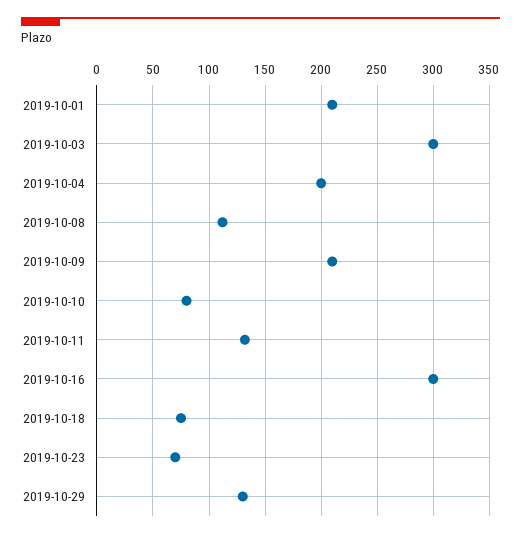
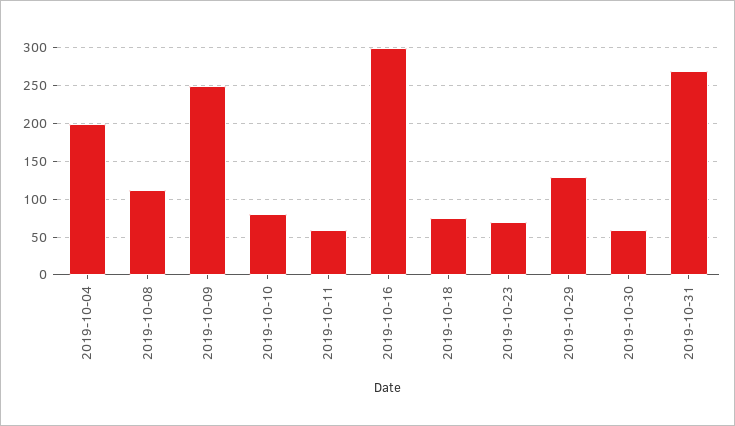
2019-10-01: 210 -> none
2019-10-03: 300 -> none
2019-10-09: 210 -> 250
2019-10-11: 130 -> 60
2019-10-30: none -> 60
2019-10-31: none -> 270

